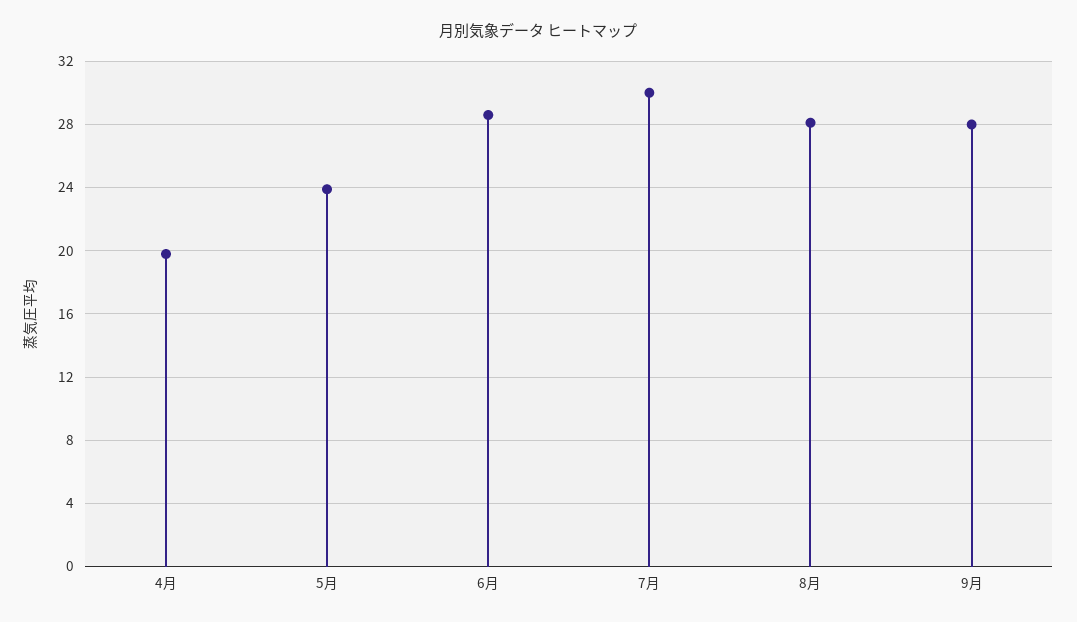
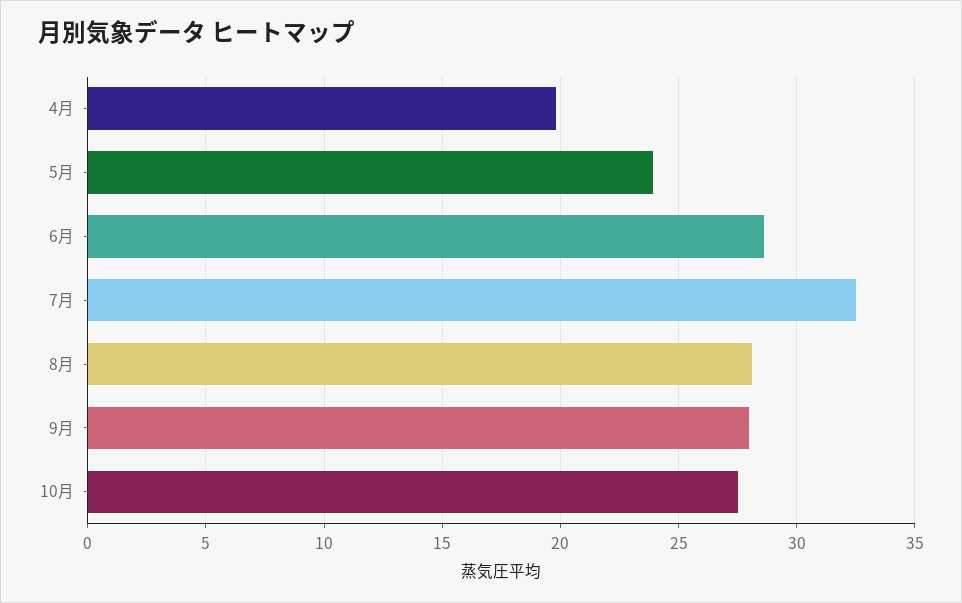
7月: 30 -> 32.5
10月: none -> 27.5

